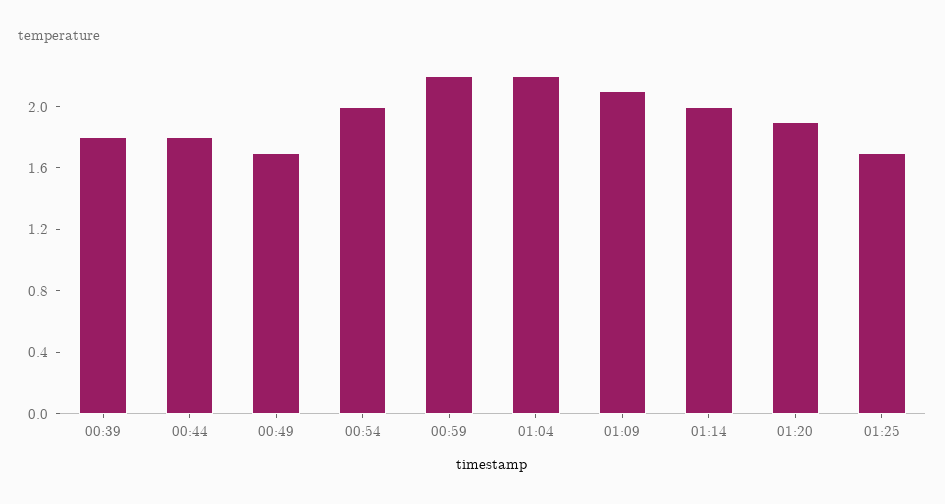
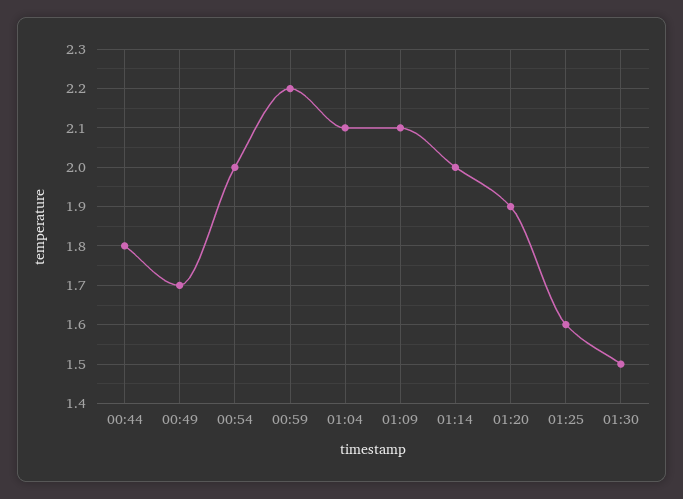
00:39: 1.8 -> none
01:04: 2.2 -> 2.1
01:25: 1.7 -> 1.6
01:30: none -> 1.5

